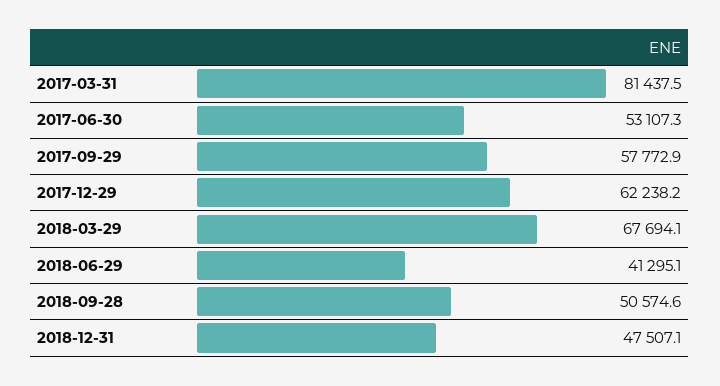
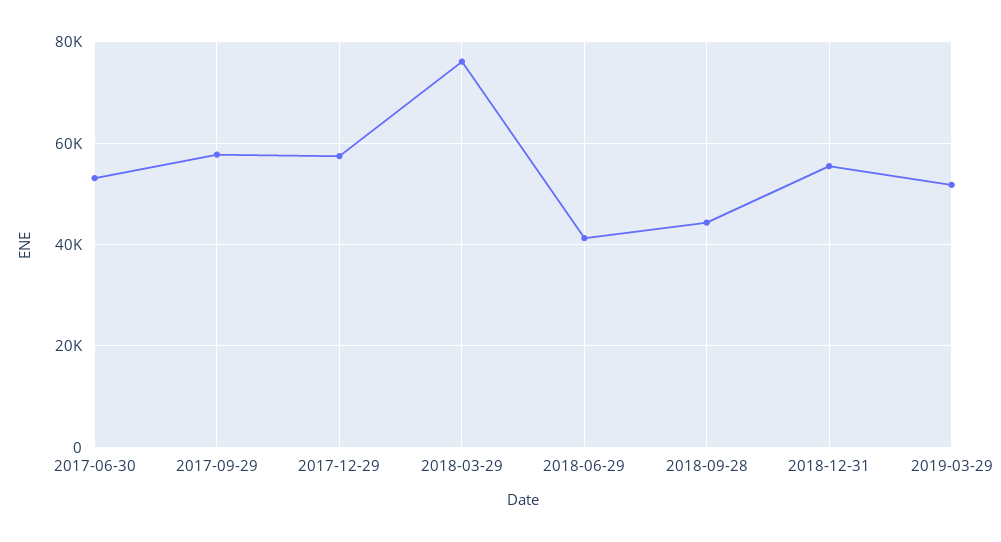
2017-03-31: 81437.5 -> none
2017-12-29: 62238.2 -> 58000
2018-03-29: 67694.1 -> 76000
2018-09-28: 50574.6 -> 44000
2018-12-31: 47507.1 -> 56000
2019-03-29: none -> 52000

